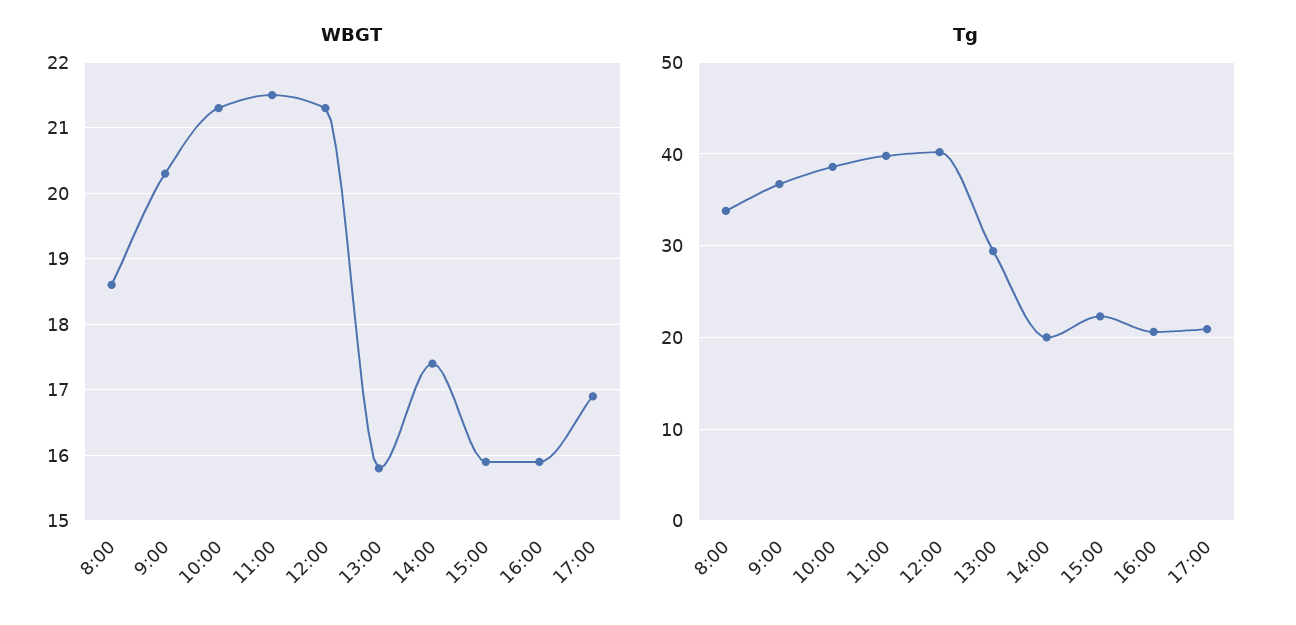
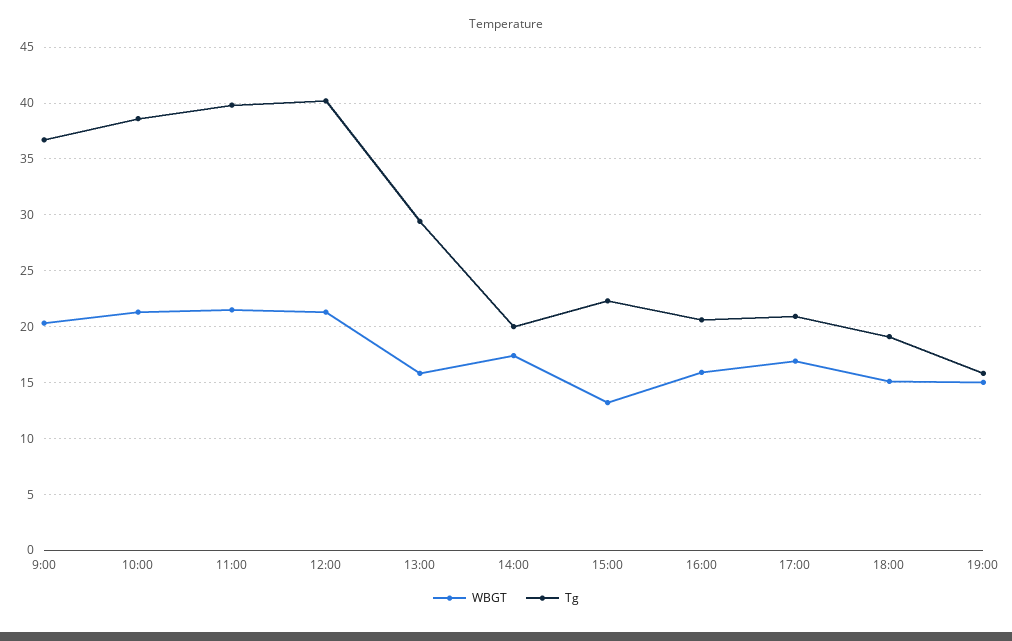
WBGT, 8:00: 18.6 -> none
WBGT, 15:00: 15.9 -> 13
Tg, 8:00: 34 -> none
WBGT, 18:00: none -> 15
Tg, 18:00: none -> 19
WBGT, 19:00: none -> 15
Tg, 19:00: none -> 16

